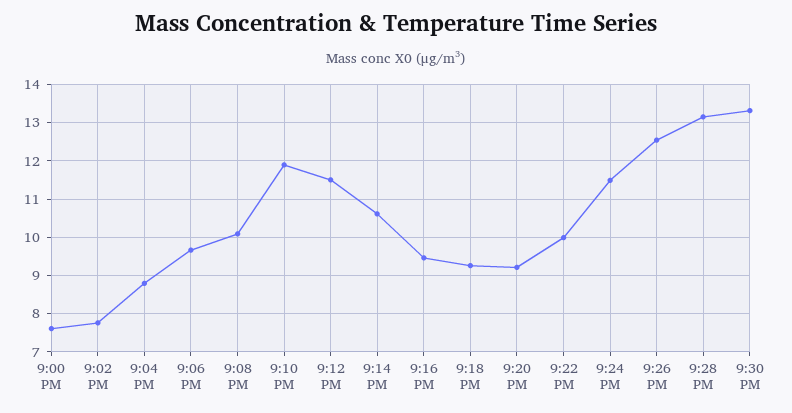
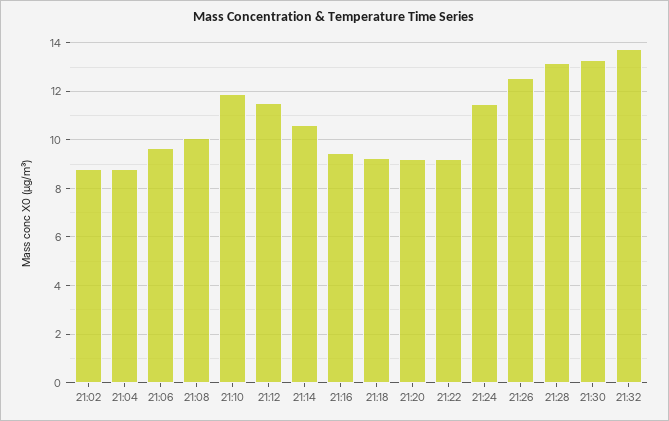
9:00 PM: 7.6 -> none
9:02 PM: 7.8 -> 8.75
9:22 PM: 10 -> 9.25
21:32: none -> 13.75

